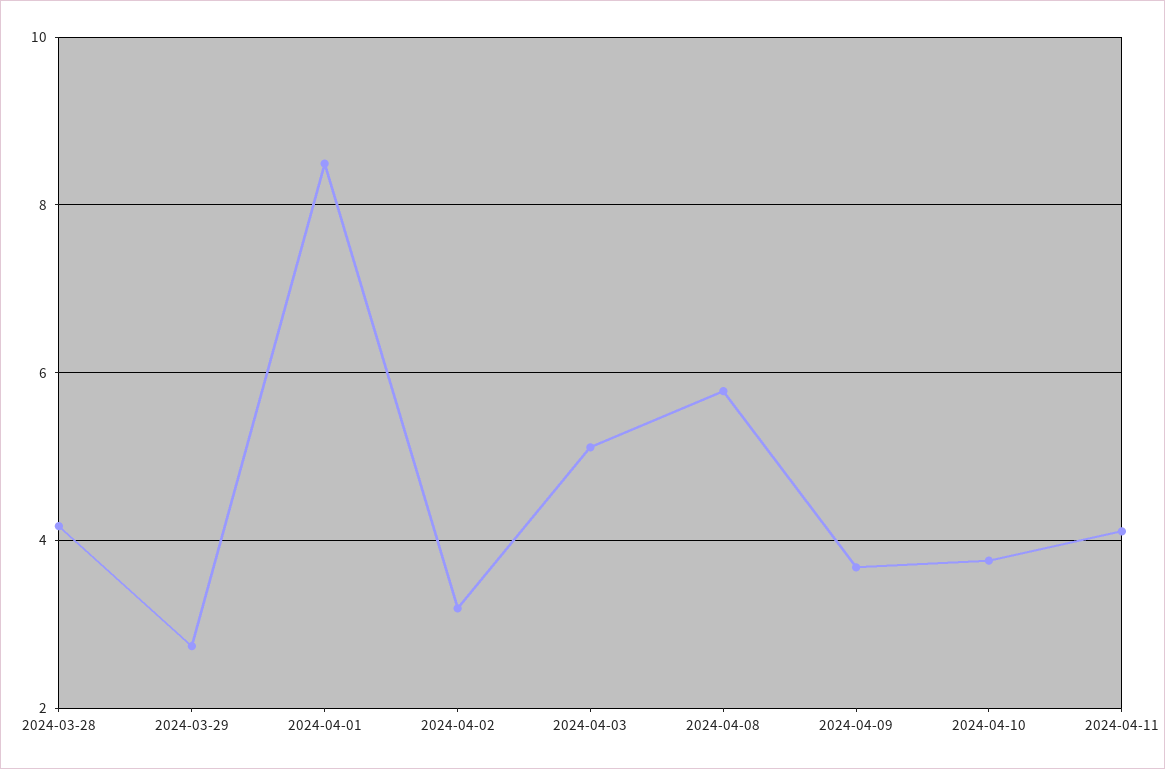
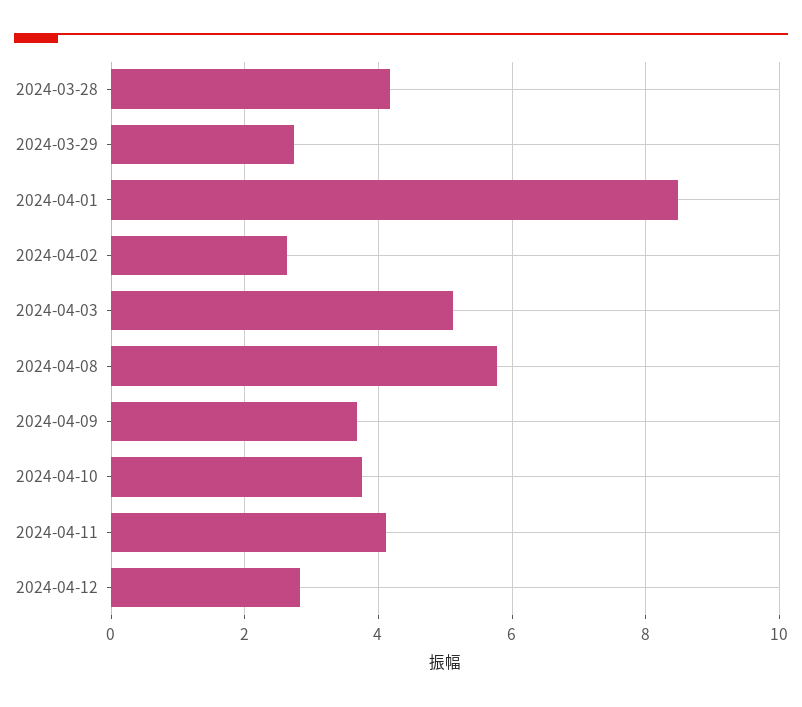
2024-04-02: 3.2 -> 2.6
2024-04-12: none -> 2.8

